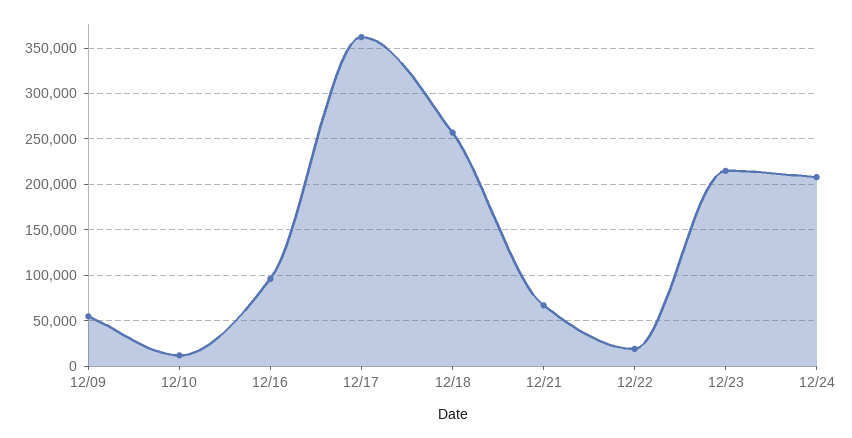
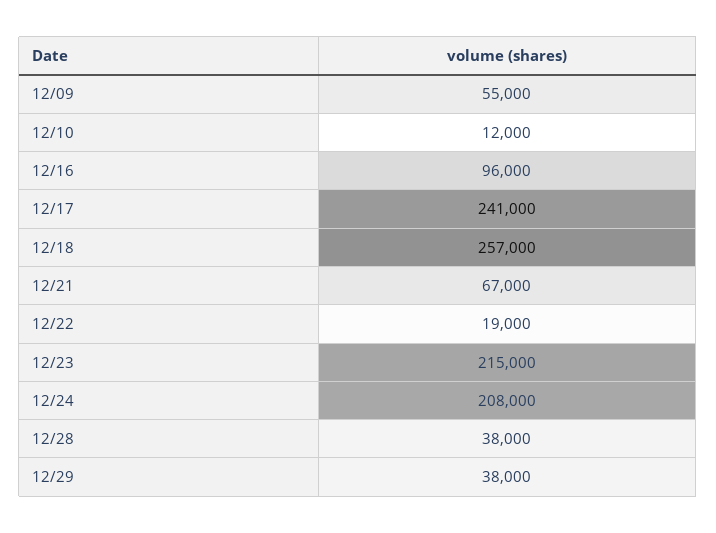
12/17: 360000 -> 241000
12/28: none -> 38000
12/29: none -> 38000

